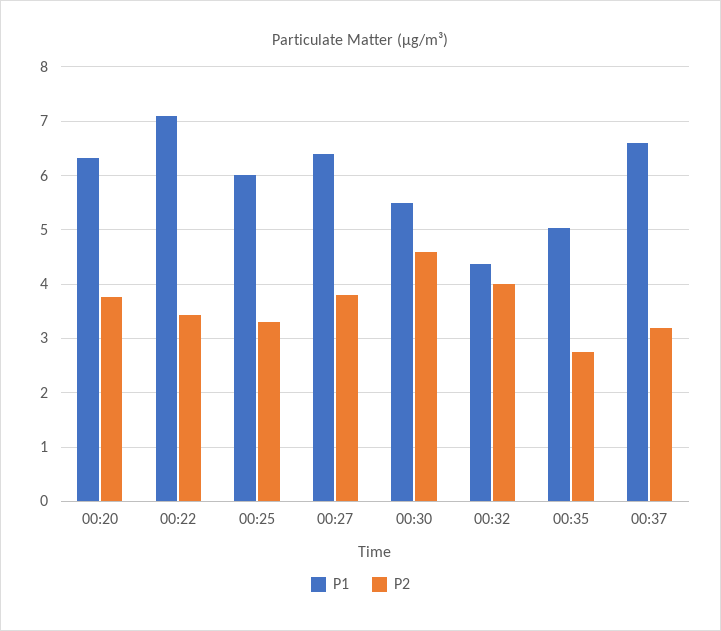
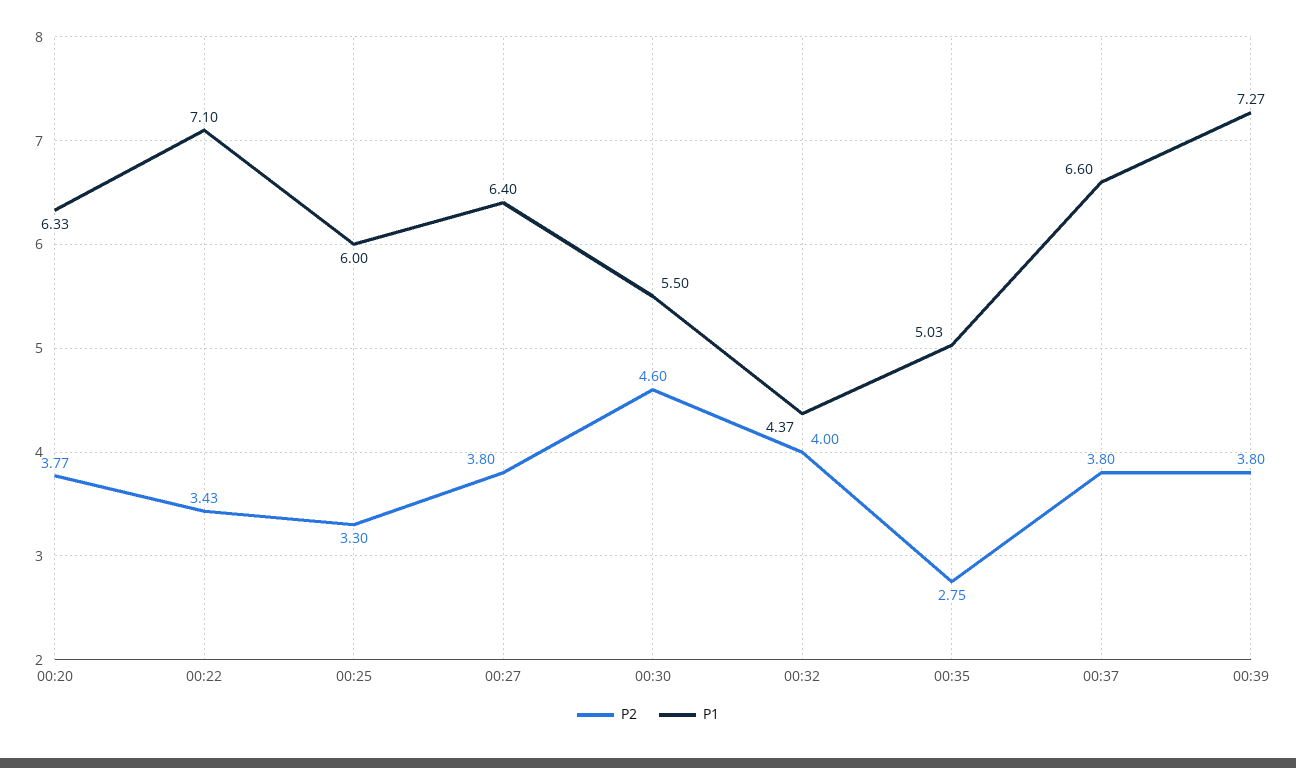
P2, 00:37: 3.2 -> 3.8
P2, 00:39: none -> 3.8
P1, 00:39: none -> 7.27

